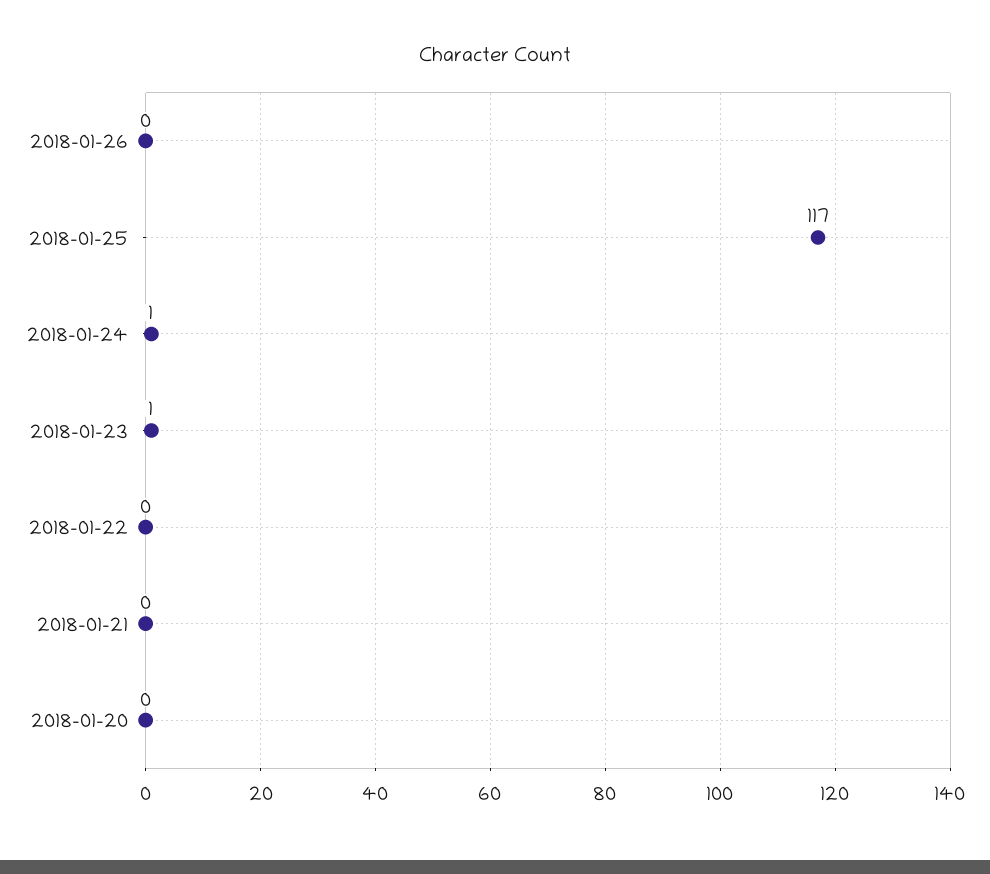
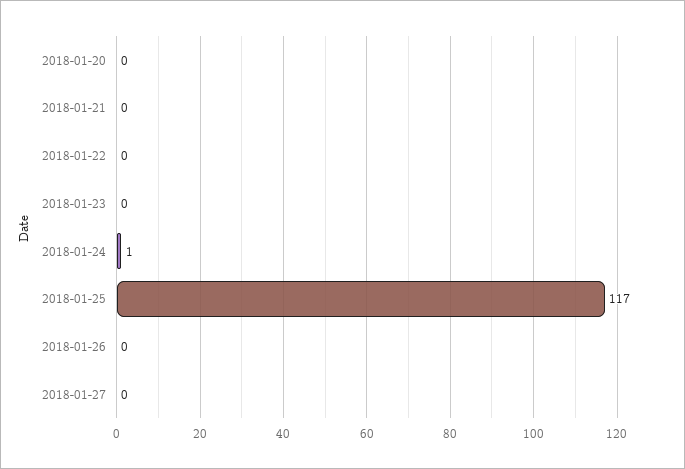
2018-01-23: 1 -> 0
2018-01-27: none -> 0

